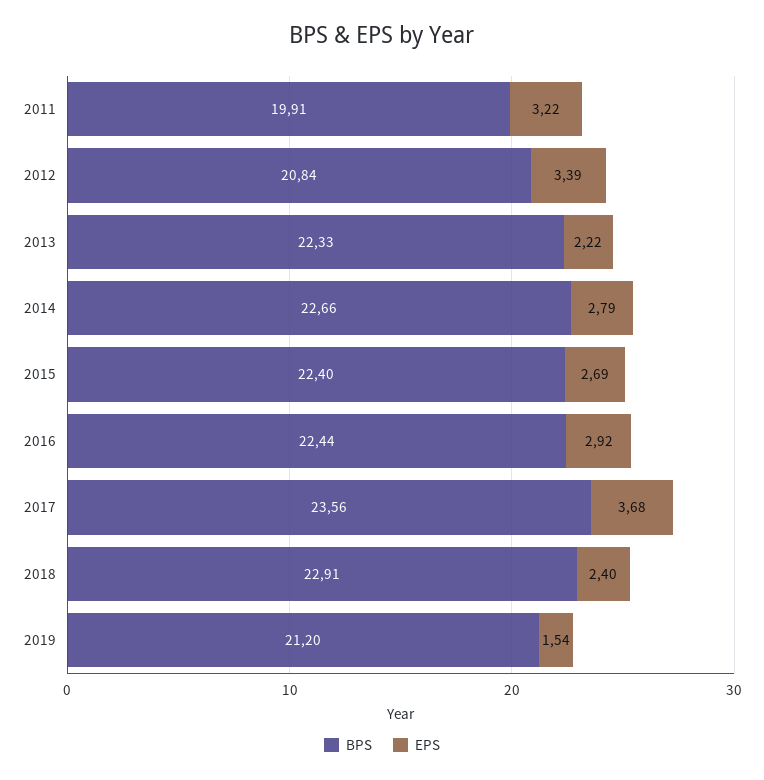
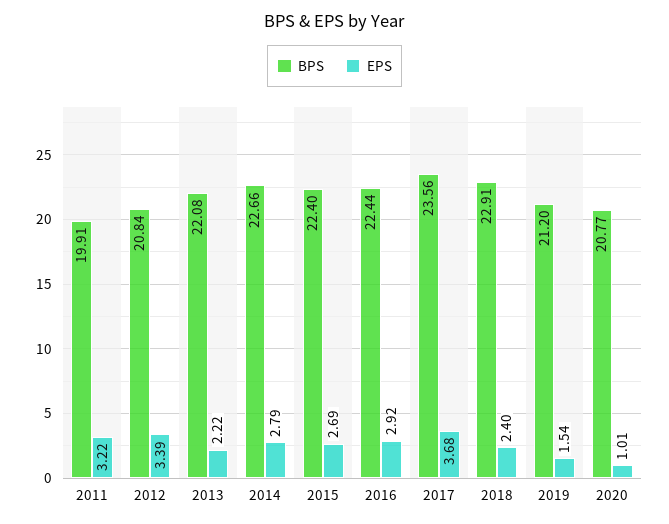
BPS, 2013: 22.33 -> 22.08
BPS, 2020: none -> 20.77
EPS, 2020: none -> 1.01

